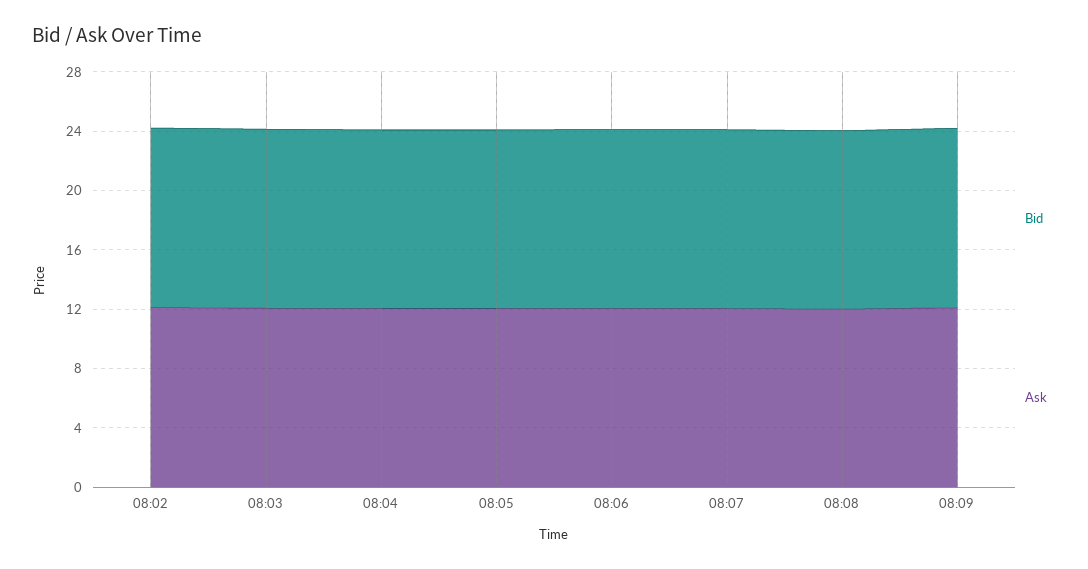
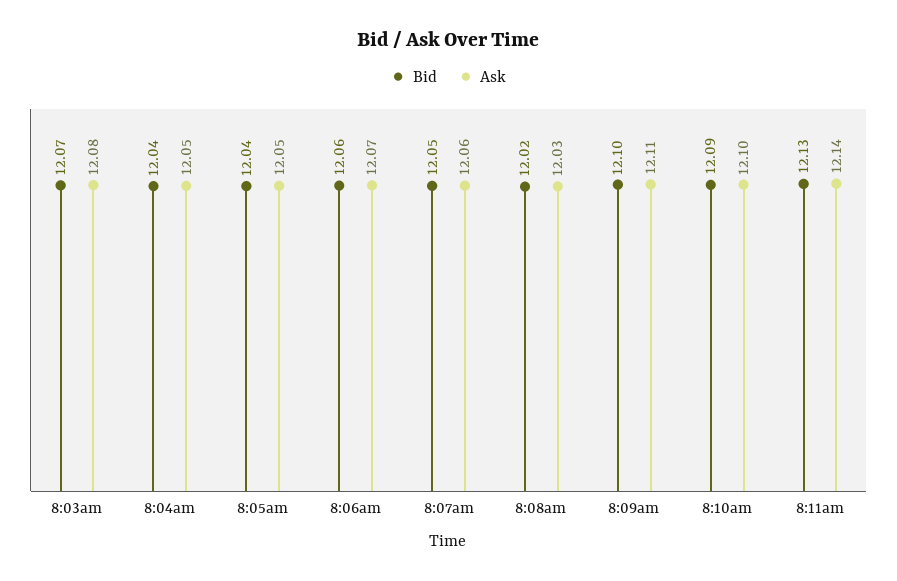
Bid, 08:02: 12 -> none
Ask, 08:02: 12 -> none
Bid, 8:10am: none -> 12.09
Ask, 8:10am: none -> 12.1
Bid, 8:11am: none -> 12.13
Ask, 8:11am: none -> 12.14

